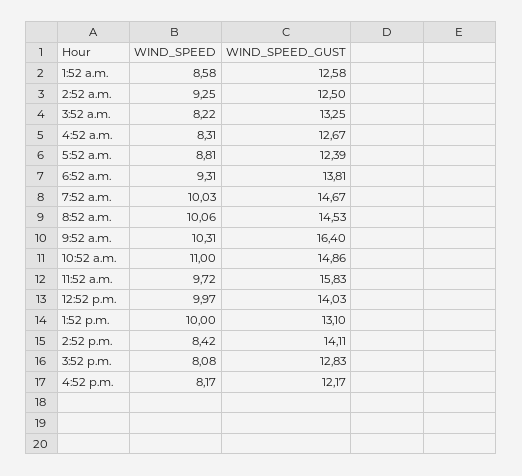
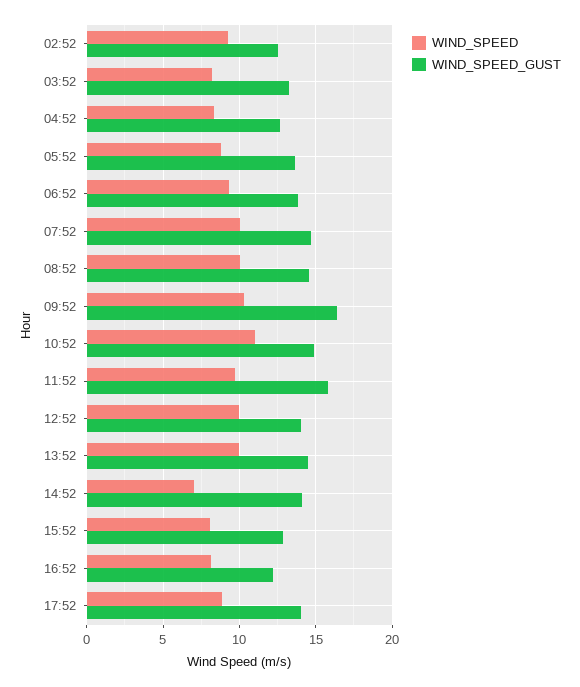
WIND_SPEED, 1:52 a.m.: 8.58 -> none
WIND_SPEED_GUST, 1:52 a.m.: 12.58 -> none
WIND_SPEED_GUST, 5:52 a.m.: 12.39 -> 13.5
WIND_SPEED_GUST, 1:52 p.m.: 13.1 -> 14.5
WIND_SPEED, 2:52 p.m.: 8.42 -> 7
WIND_SPEED, 17:52: none -> 9
WIND_SPEED_GUST, 17:52: none -> 14

